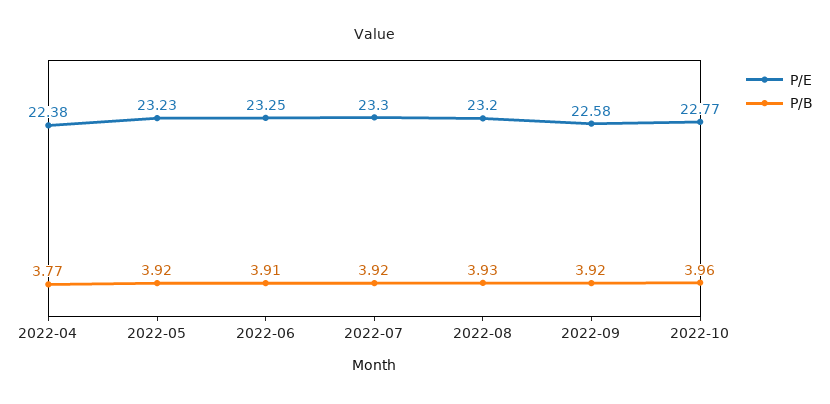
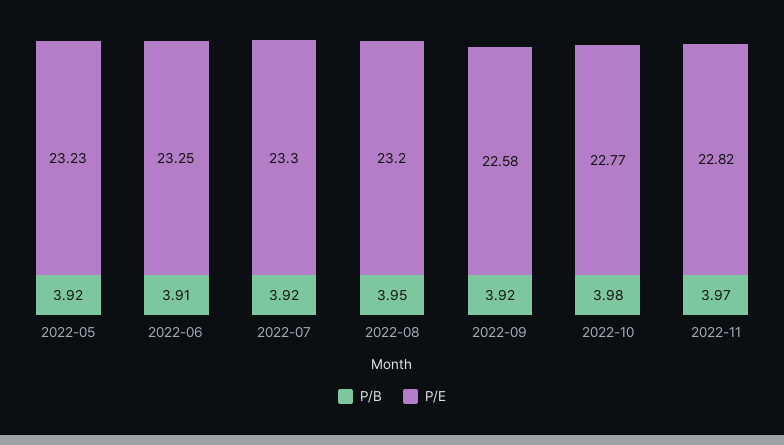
P/E, 2022-04: 22.38 -> none
P/B, 2022-04: 3.77 -> none
P/B, 2022-08: 3.93 -> 3.95
P/B, 2022-10: 3.96 -> 3.98
P/B, 2022-11: none -> 3.97
P/E, 2022-11: none -> 22.82

